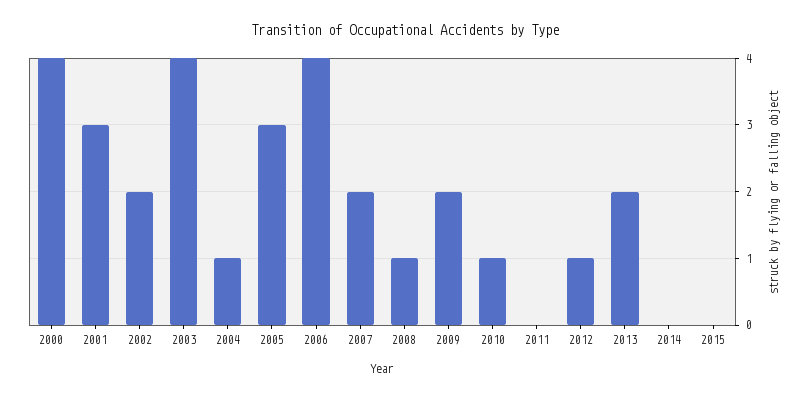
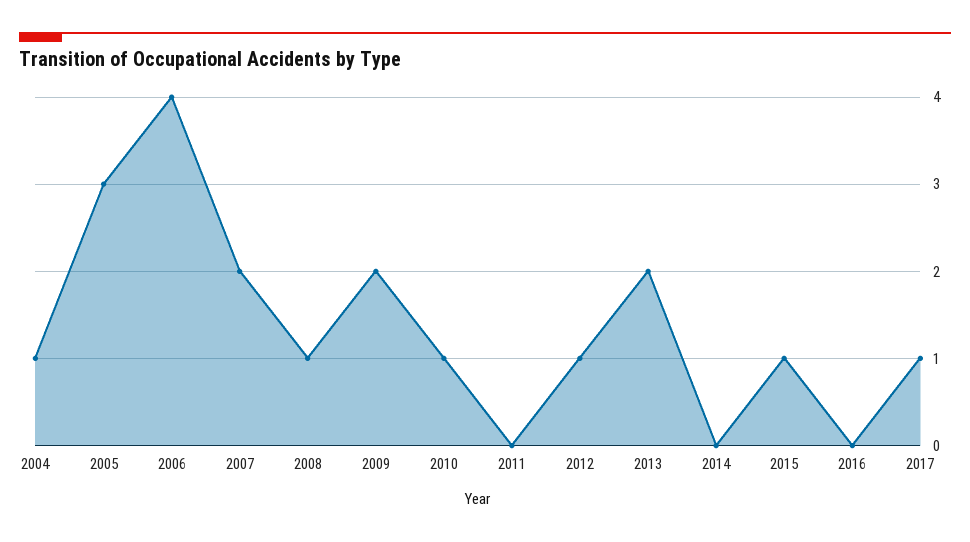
2000: 4 -> none
2001: 3 -> none
2002: 2 -> none
2003: 4 -> none
2015: 0 -> 1
2016: none -> 0
2017: none -> 1

